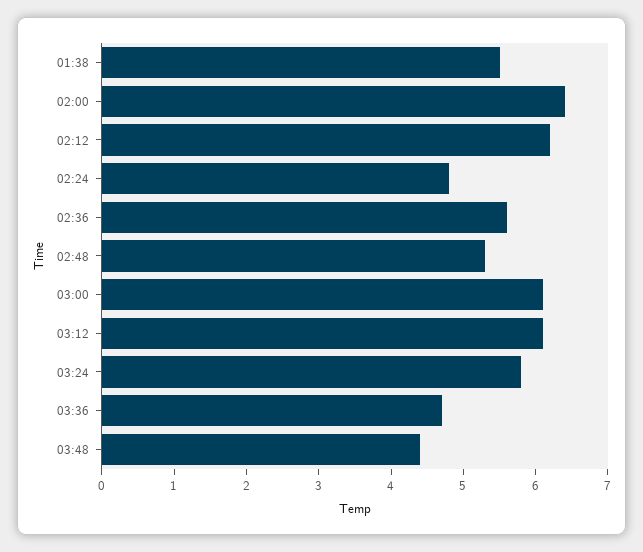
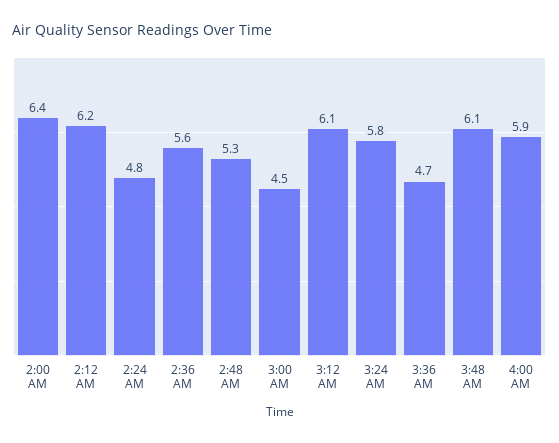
01:38: 5.5 -> none
03:00: 6 -> 4.5
03:48: 4.5 -> 6.1
4:00 AM: none -> 5.9

